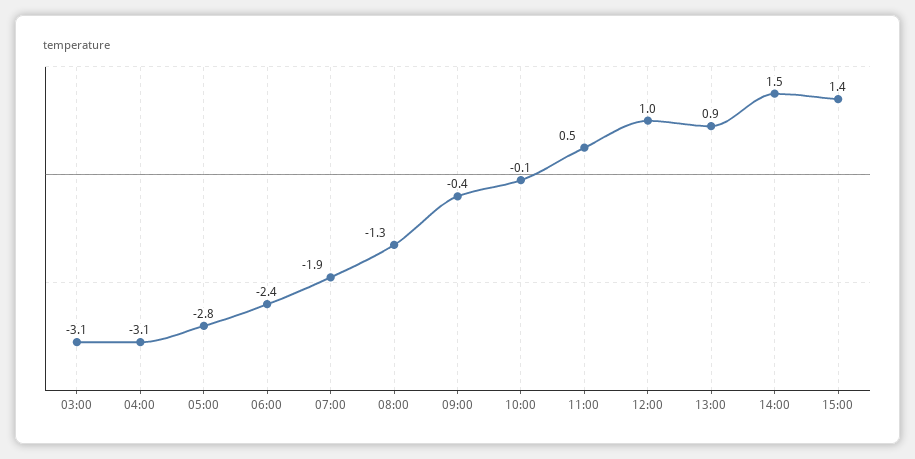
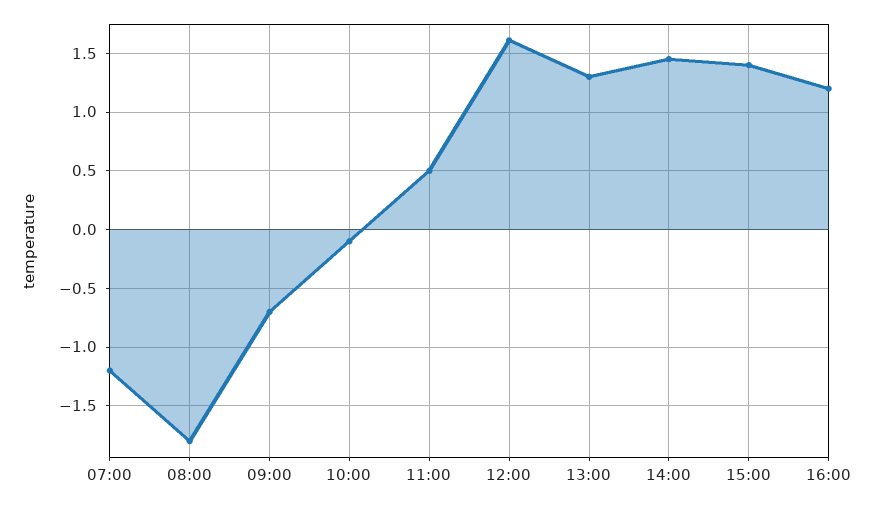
03:00: -3.1 -> none
04:00: -3.1 -> none
05:00: -2.8 -> none
06:00: -2.4 -> none
07:00: -1.9 -> -1.2
08:00: -1.3 -> -1.8
09:00: -0.4 -> -0.7
12:00: 1 -> 1.6
13:00: 0.9 -> 1.3
16:00: none -> 1.2

